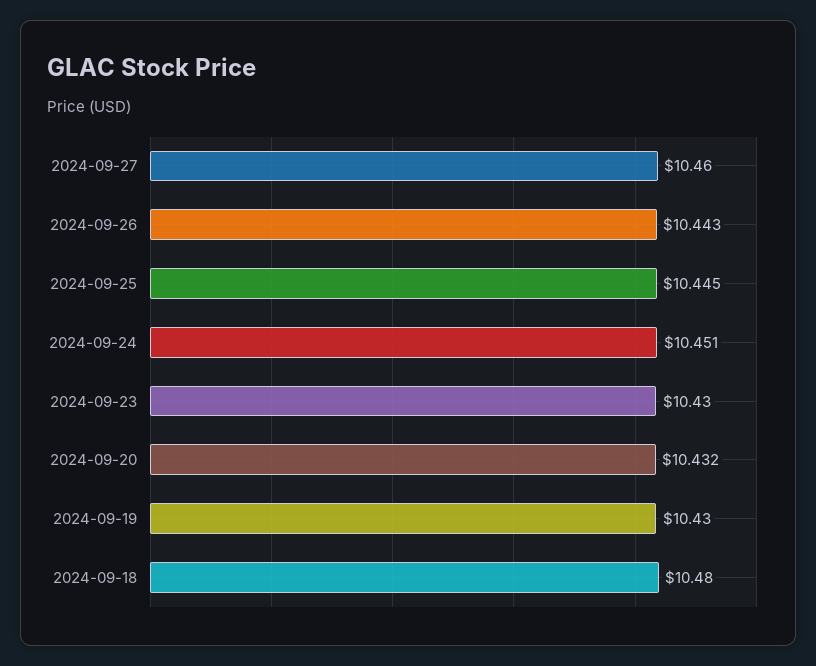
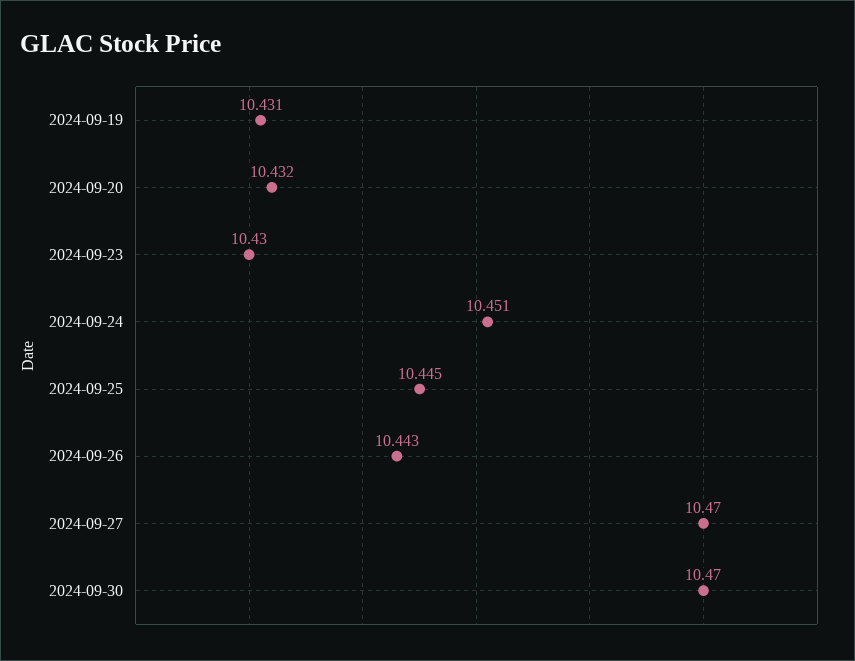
2024-09-27: 10.46 -> 10.47
2024-09-19: 10.43 -> 10.431
2024-09-18: 10.48 -> none
2024-09-30: none -> 10.47

